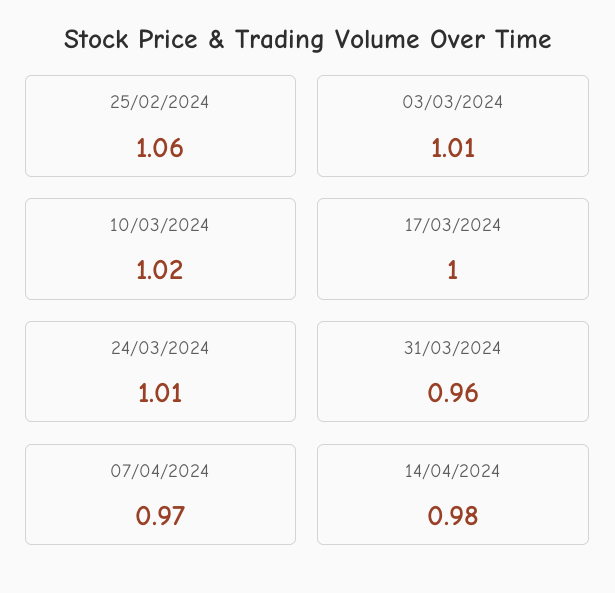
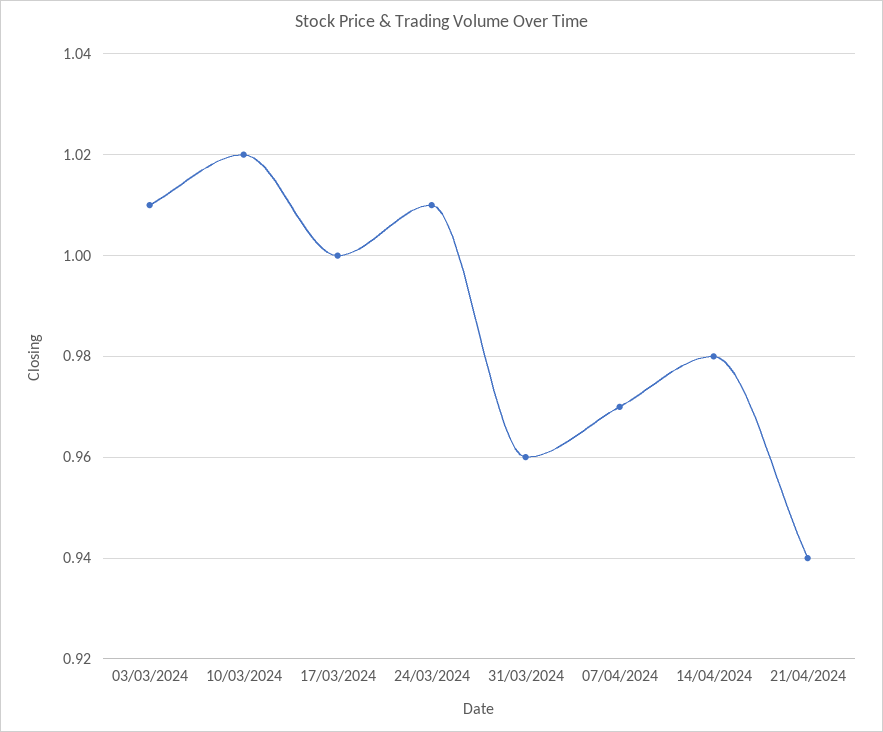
25/02/2024: 1.06 -> none
21/04/2024: none -> 0.94

